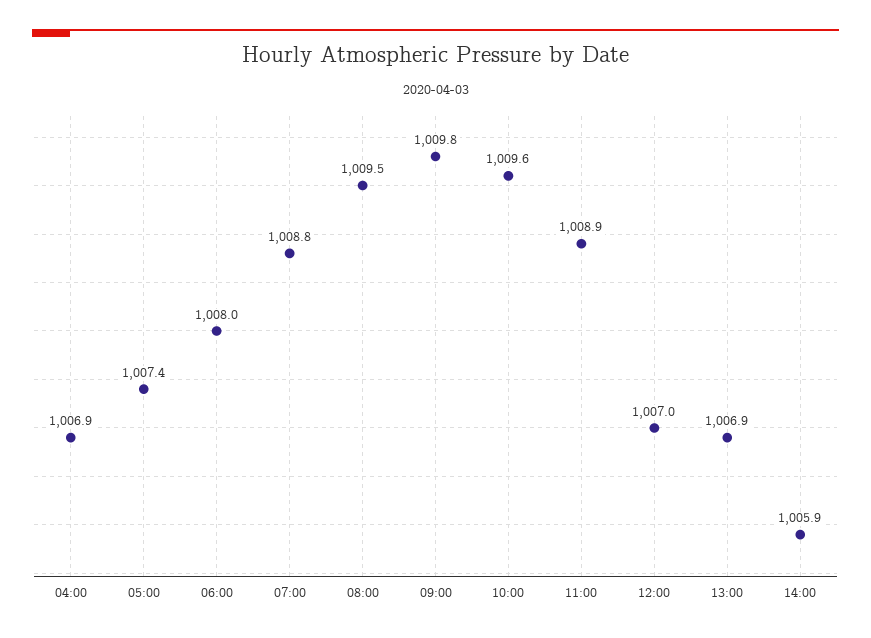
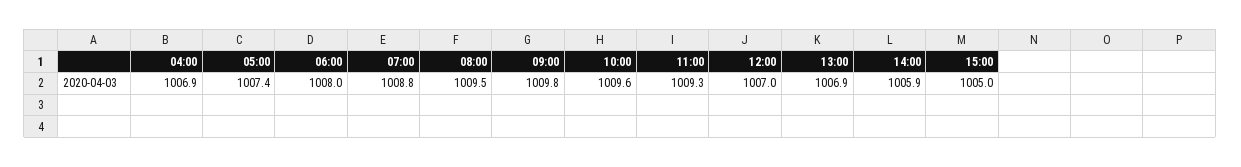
11:00: 1008.9 -> 1009.3
15:00: none -> 1005

